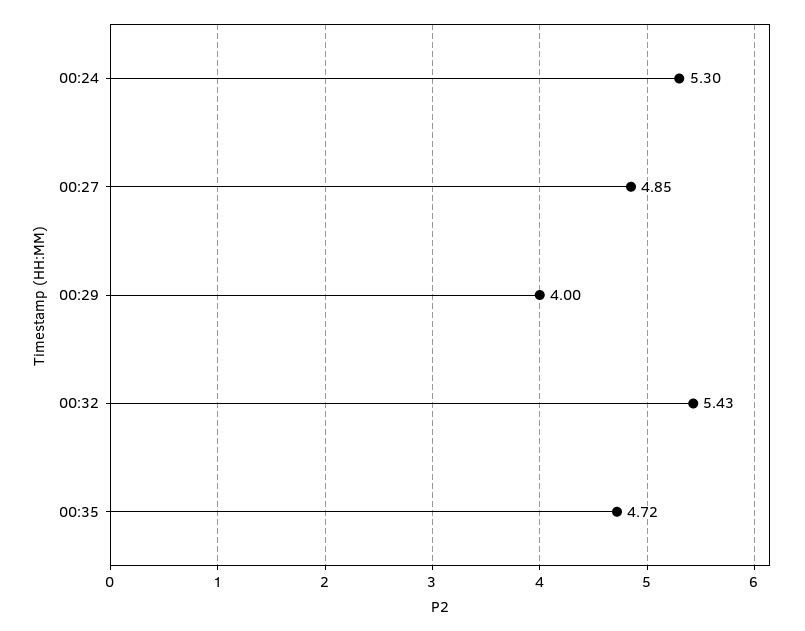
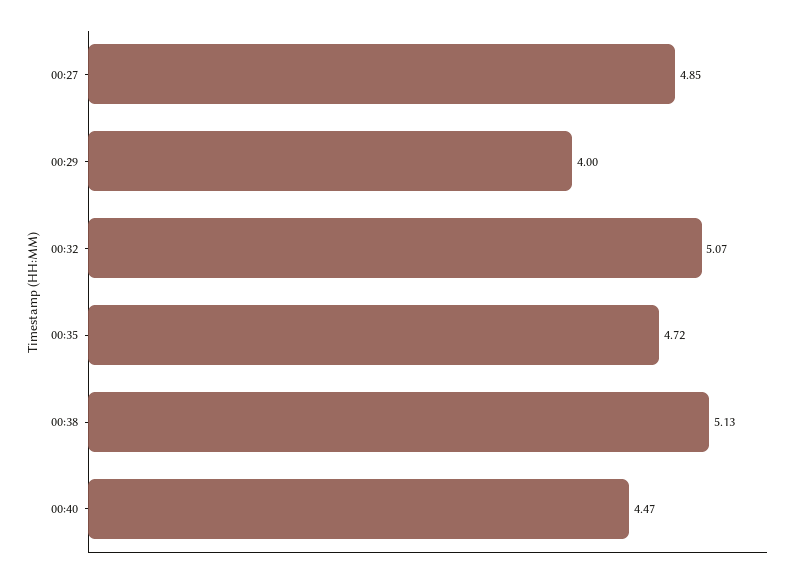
00:24: 5.3 -> none
00:32: 5.43 -> 5.07
00:38: none -> 5.13
00:40: none -> 4.47

